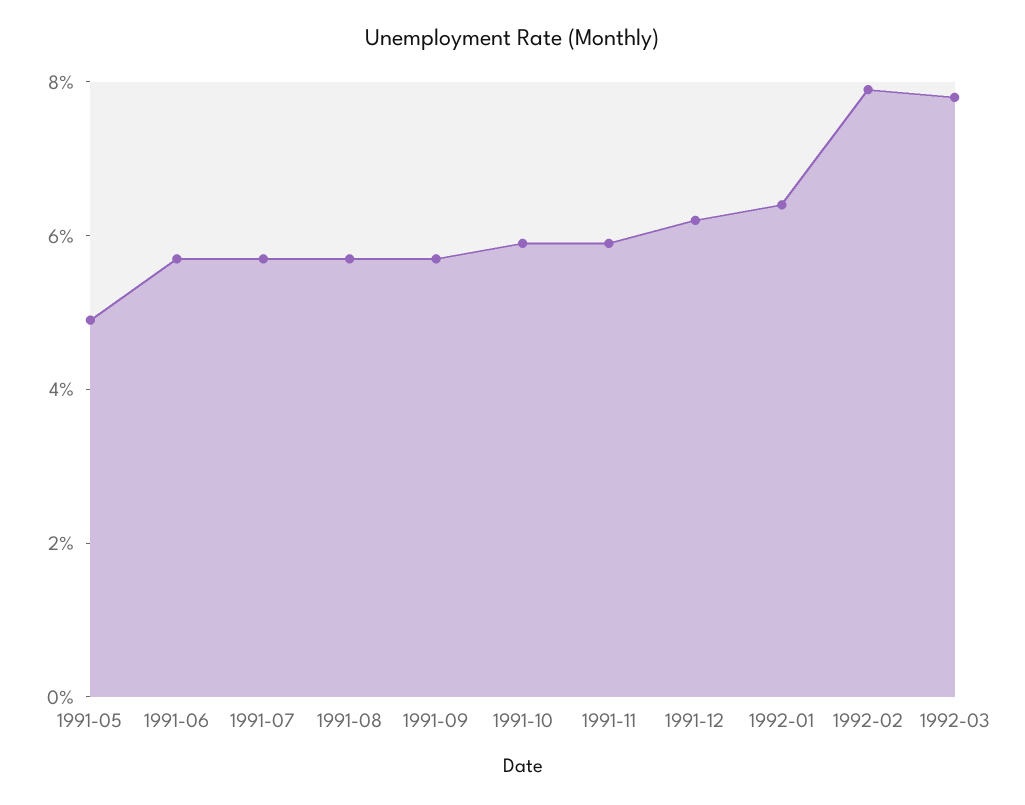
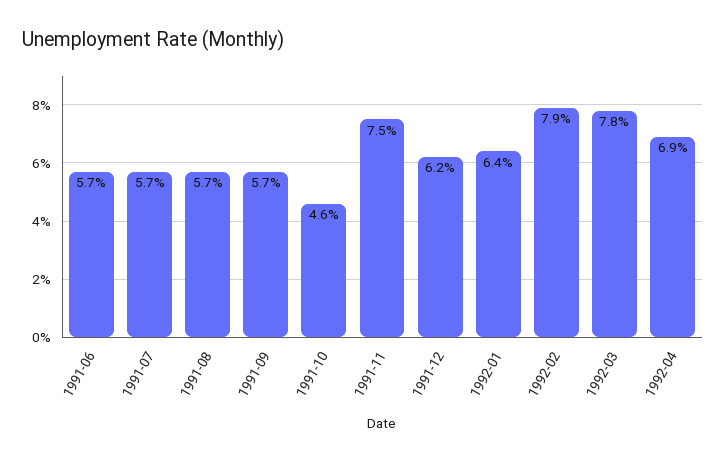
1991-05: 5 -> none
1991-10: 6 -> 4.6
1991-11: 6 -> 7.5
1992-04: none -> 6.9

